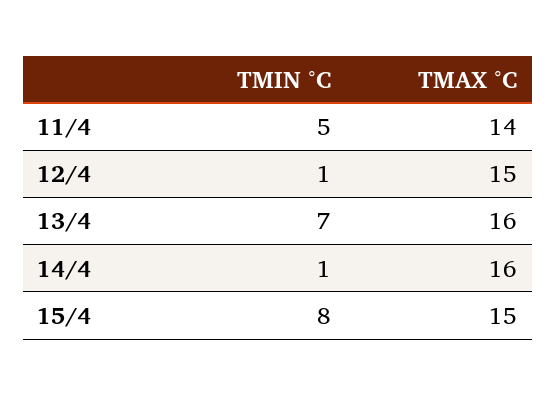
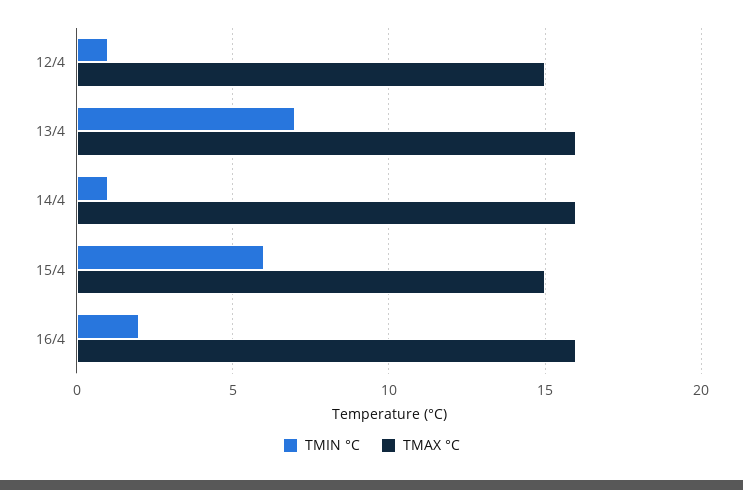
TMIN °C, 11/4: 5 -> none
TMAX °C, 11/4: 14 -> none
TMIN °C, 15/4: 8 -> 6
TMIN °C, 16/4: none -> 2
TMAX °C, 16/4: none -> 16

